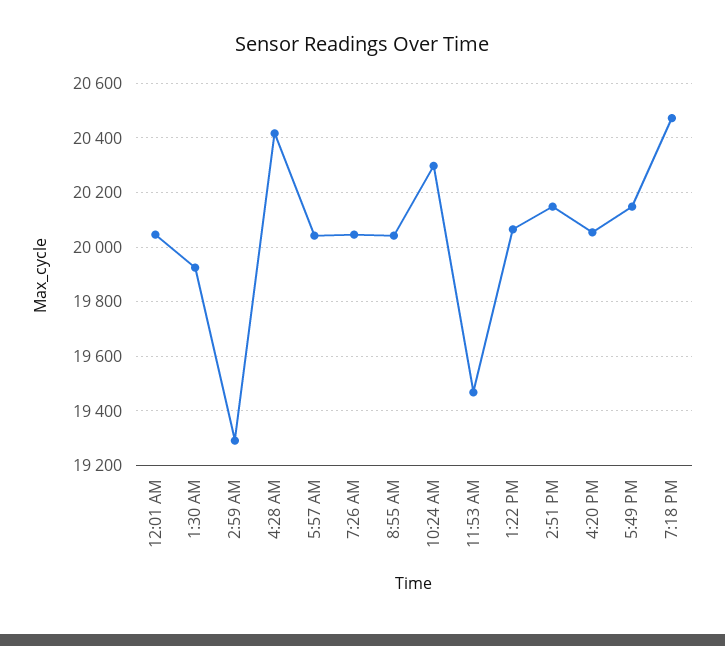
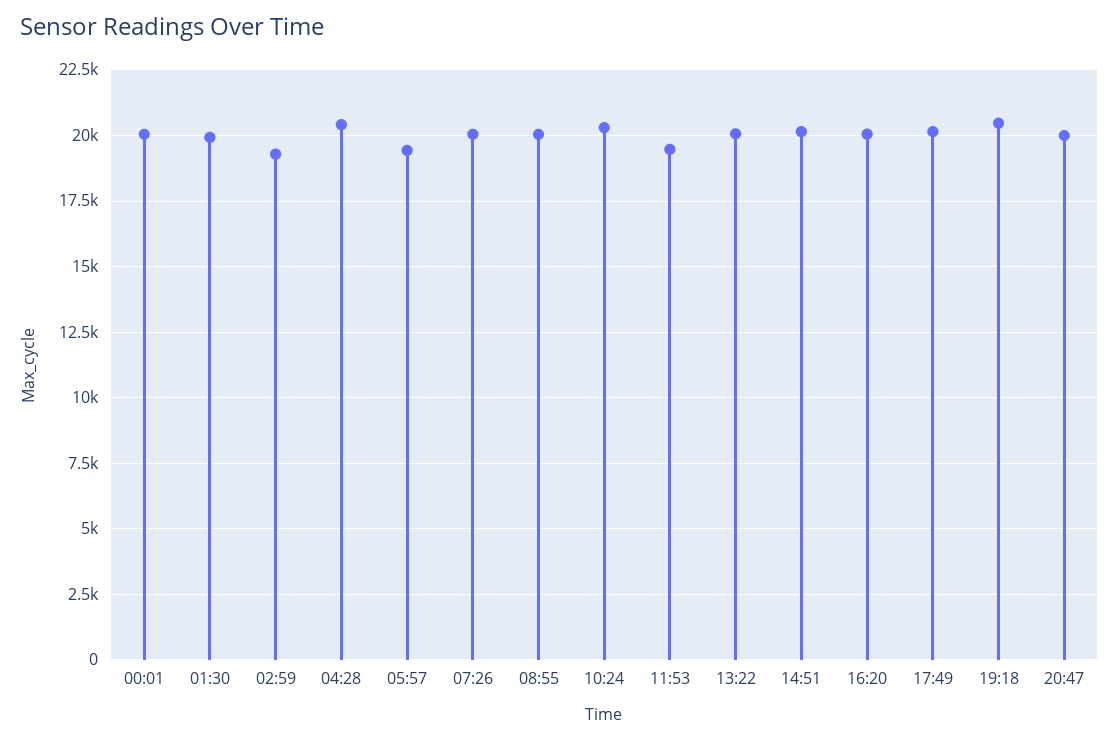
5:57 AM: 20050 -> 19500
20:47: none -> 20000

